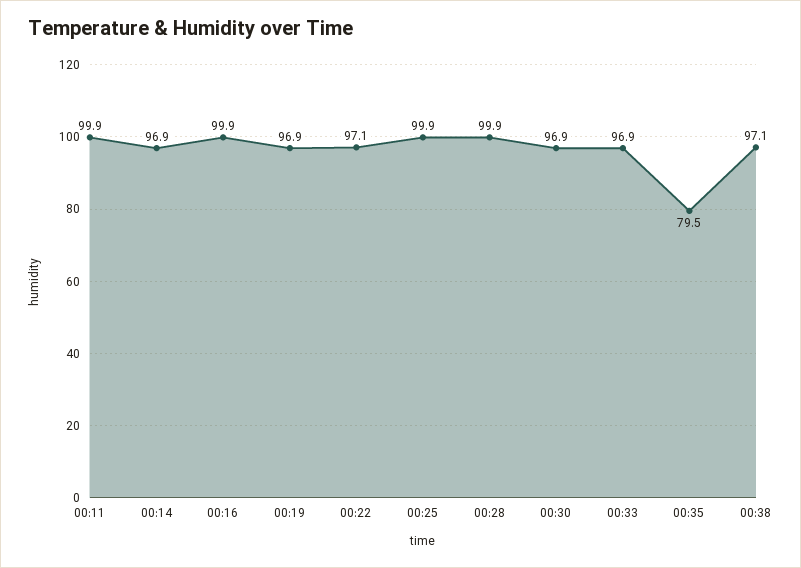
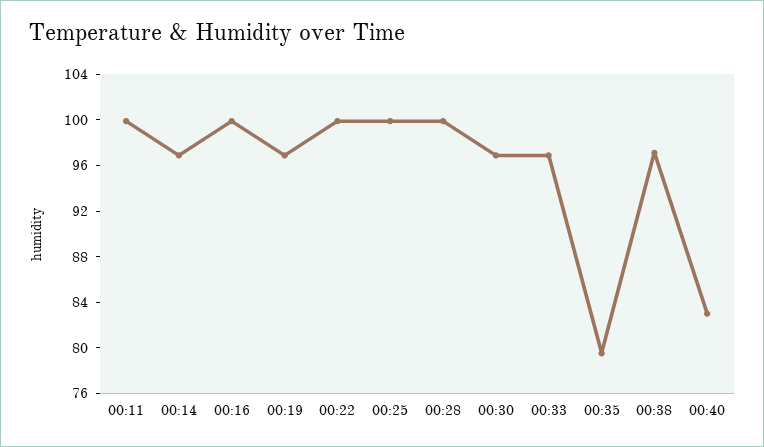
00:22: 97.1 -> 100
00:40: none -> 83

